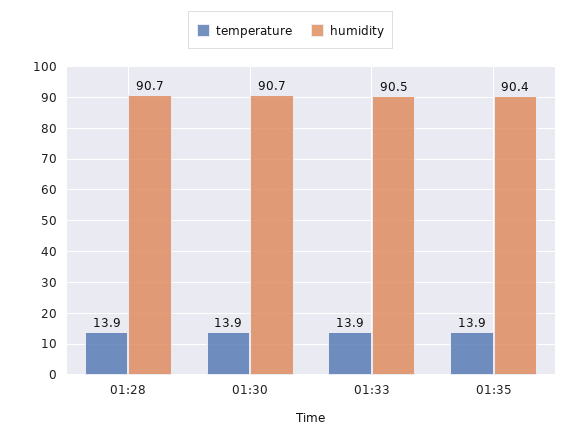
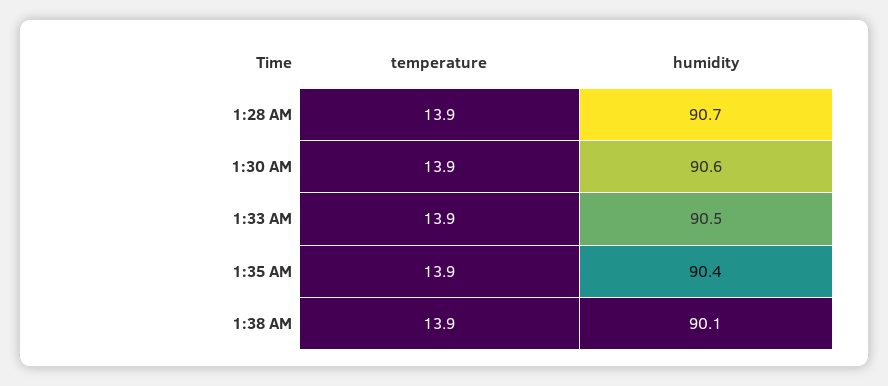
humidity, 01:30: 90.7 -> 90.6
temperature, 1:38 AM: none -> 13.9
humidity, 1:38 AM: none -> 90.1

